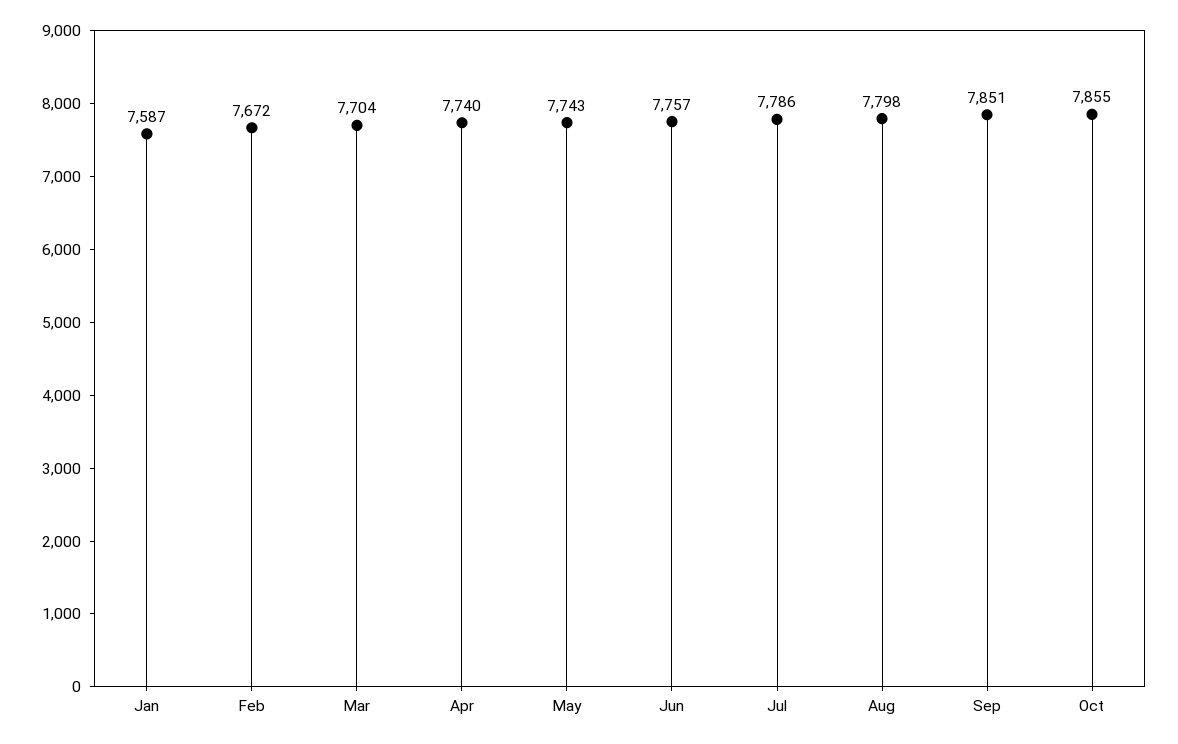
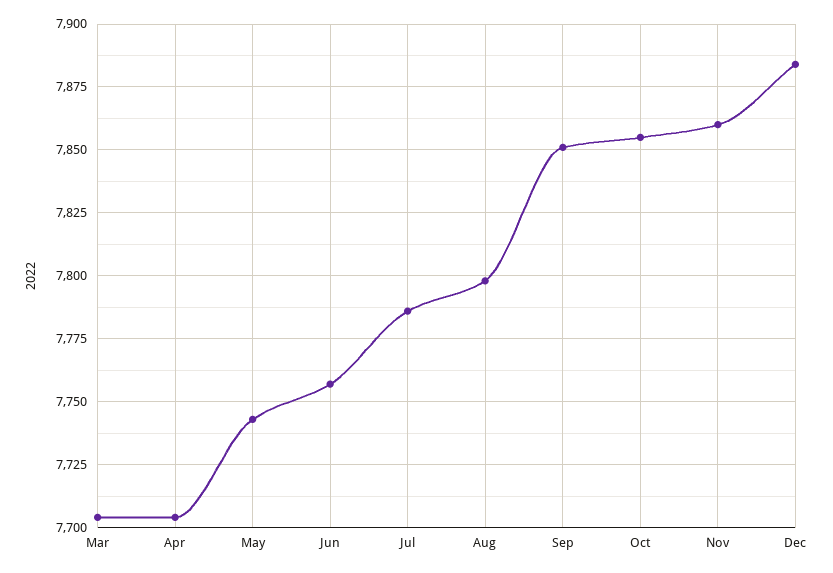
Jan: 7587 -> none
Feb: 7672 -> none
Apr: 7740 -> 7705
Nov: none -> 7860
Dec: none -> 7885

